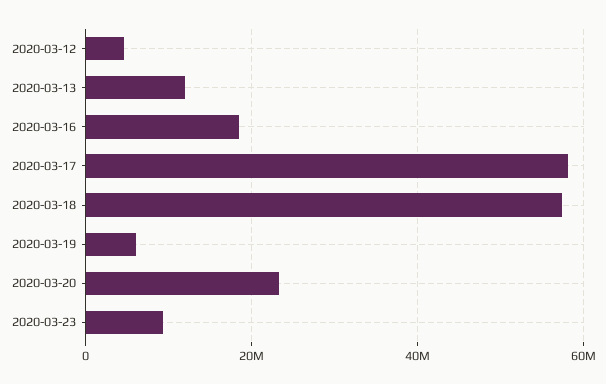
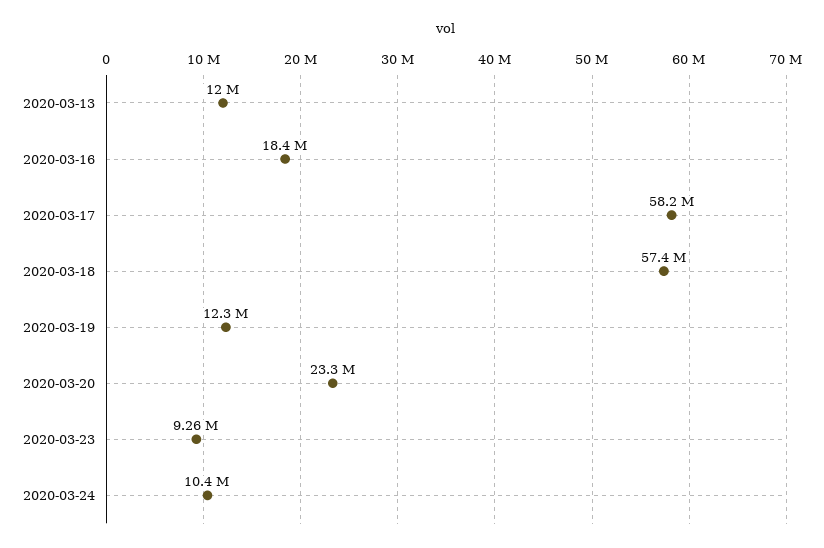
2020-03-12: 4000000 -> none
2020-03-19: 6000000 -> 12300000
2020-03-24: none -> 10400000

